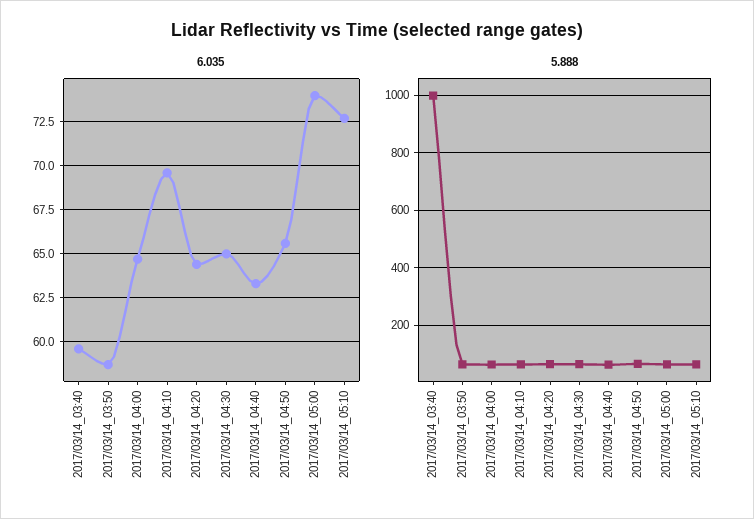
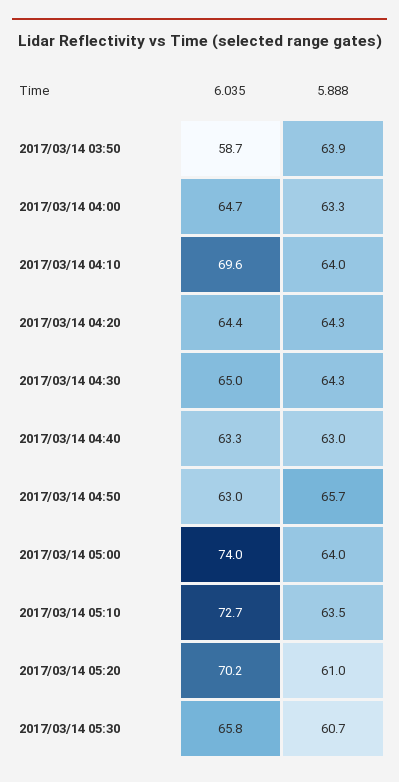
6.035, 2017/03/14_03:40: 59.5 -> none
6.035, 2017/03/14_04:50: 65.5 -> 63
5.888, 2017/03/14_03:40: 1000 -> none
6.035, 2017/03/14 05:20: none -> 70.2
5.888, 2017/03/14 05:20: none -> 61
6.035, 2017/03/14 05:30: none -> 65.8
5.888, 2017/03/14 05:30: none -> 60.7

